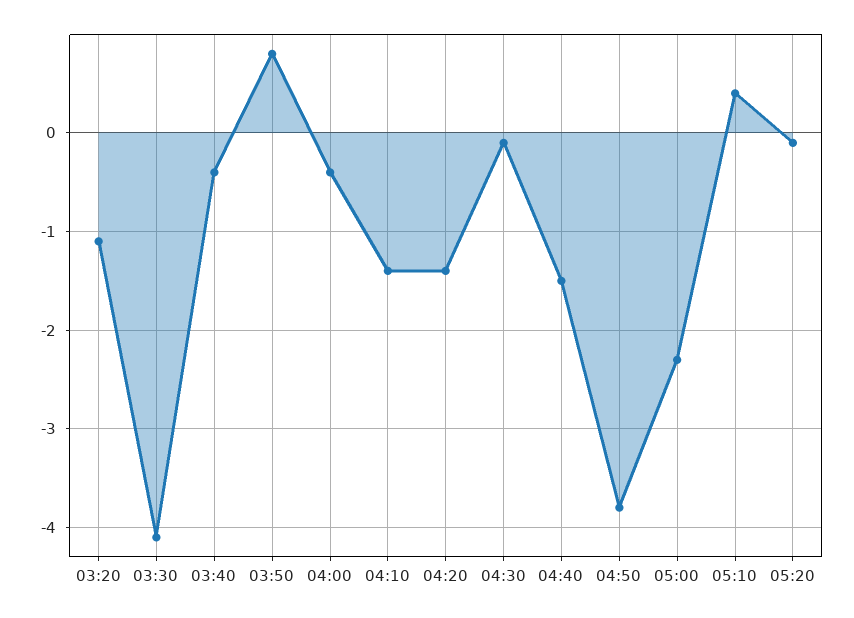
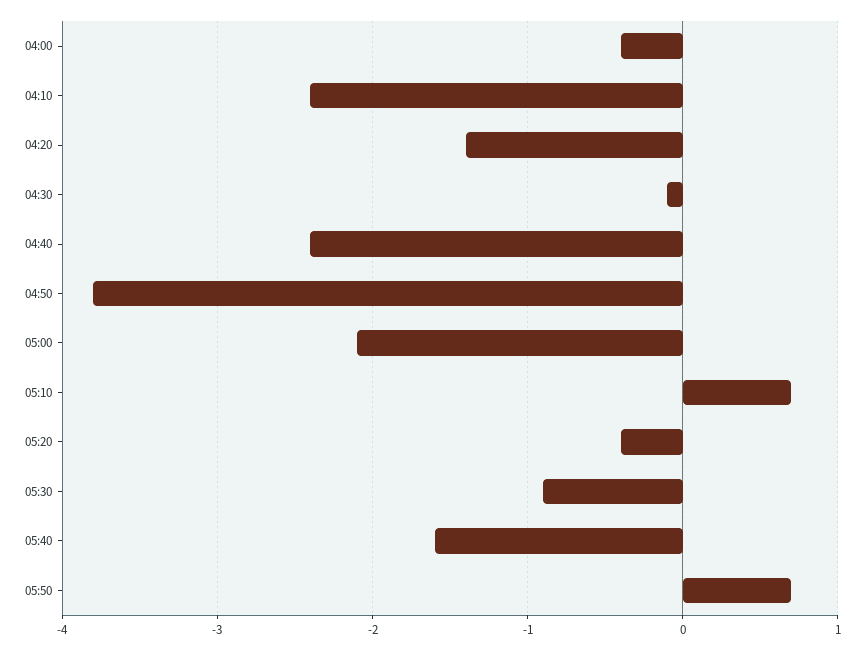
03:20: -1.1 -> none
03:30: -4.1 -> none
03:40: -0.4 -> none
03:50: 0.8 -> none
04:10: -1.4 -> -2.4
04:40: -1.5 -> -2.4
05:00: -2.3 -> -2.1
05:10: 0.4 -> 0.7
05:20: -0.1 -> -0.4
05:30: none -> -0.9
05:40: none -> -1.6
05:50: none -> 0.7

